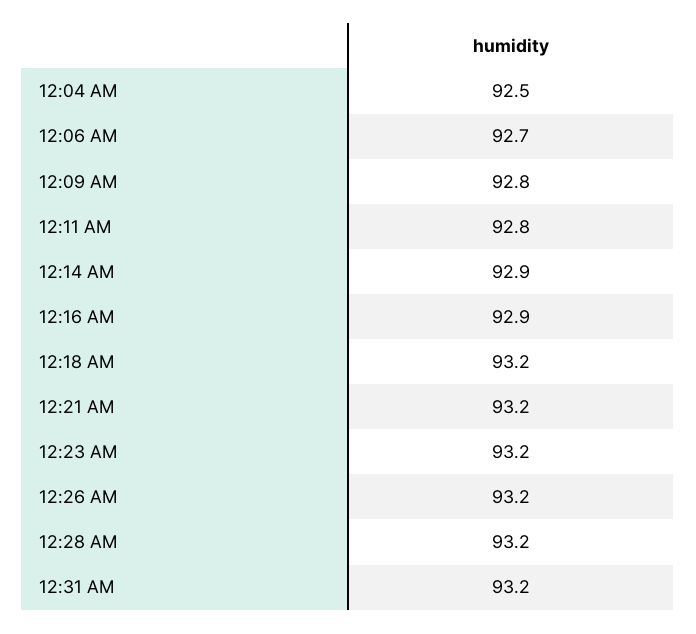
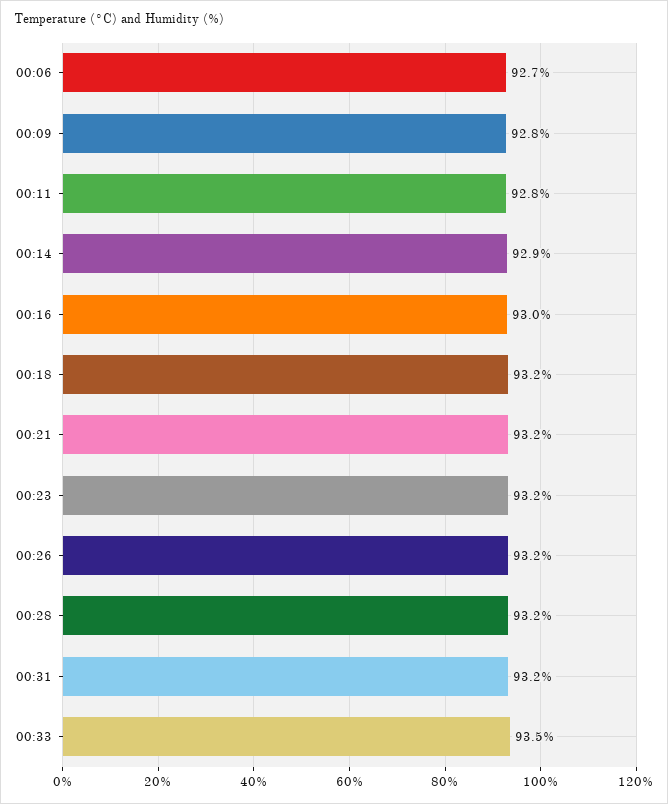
12:04 AM: 92.5 -> none
12:16 AM: 92.9 -> 93
00:33: none -> 93.5

